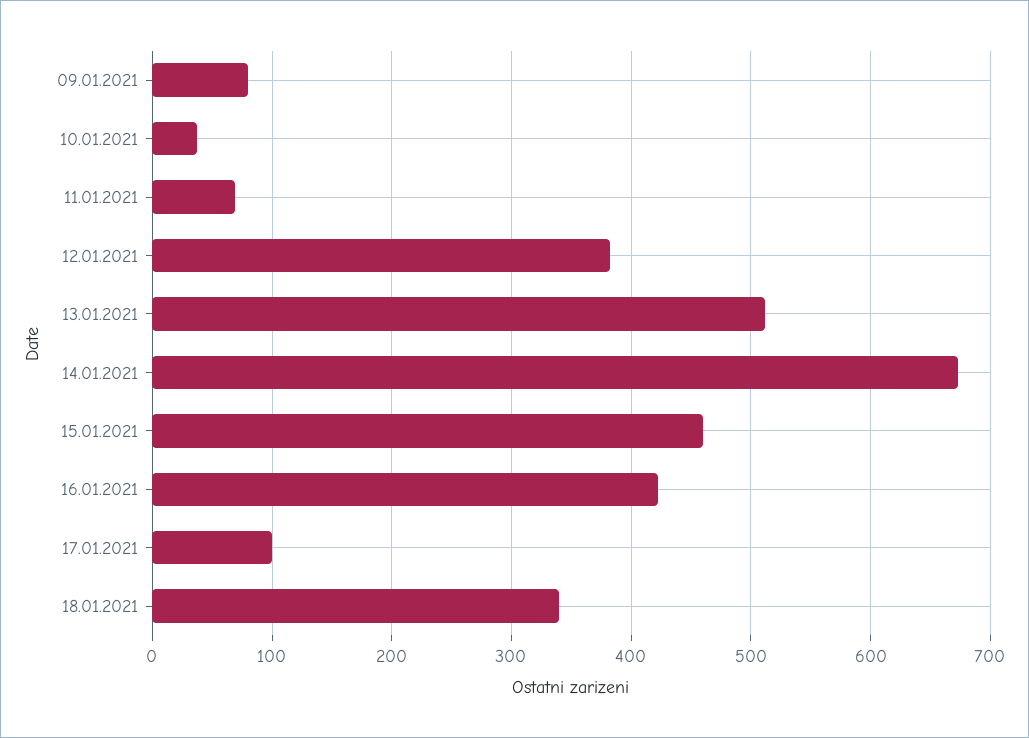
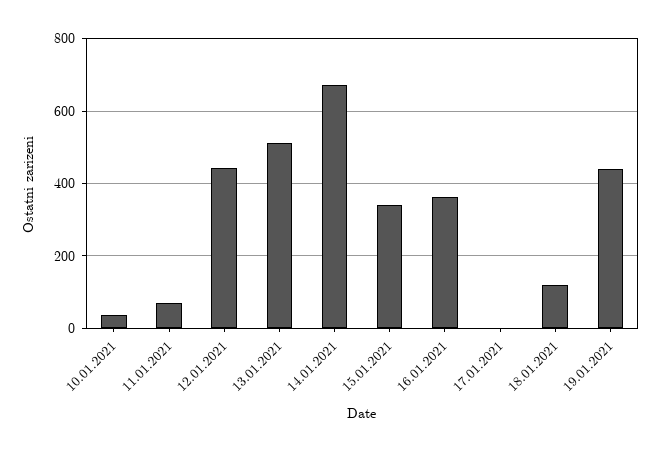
09.01.2021: 80 -> none
12.01.2021: 380 -> 440
15.01.2021: 460 -> 340
16.01.2021: 420 -> 360
17.01.2021: 100 -> 0
18.01.2021: 340 -> 120
19.01.2021: none -> 440

